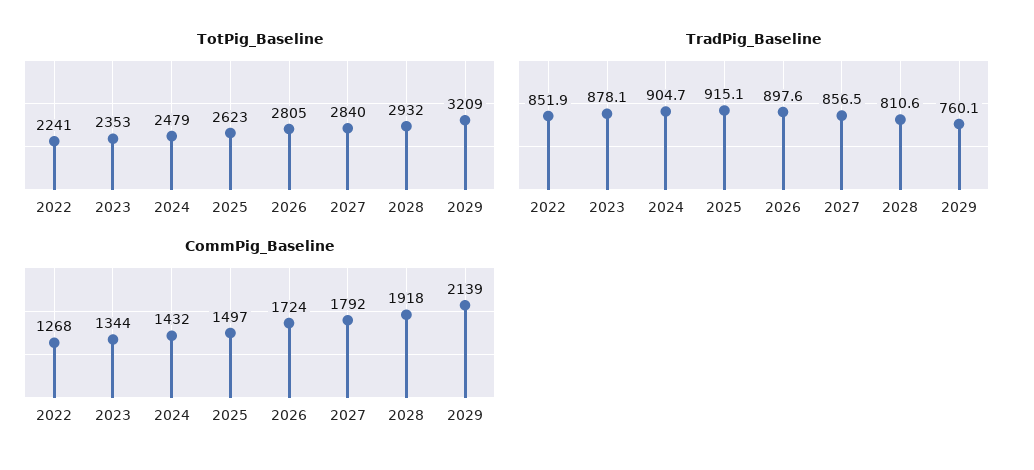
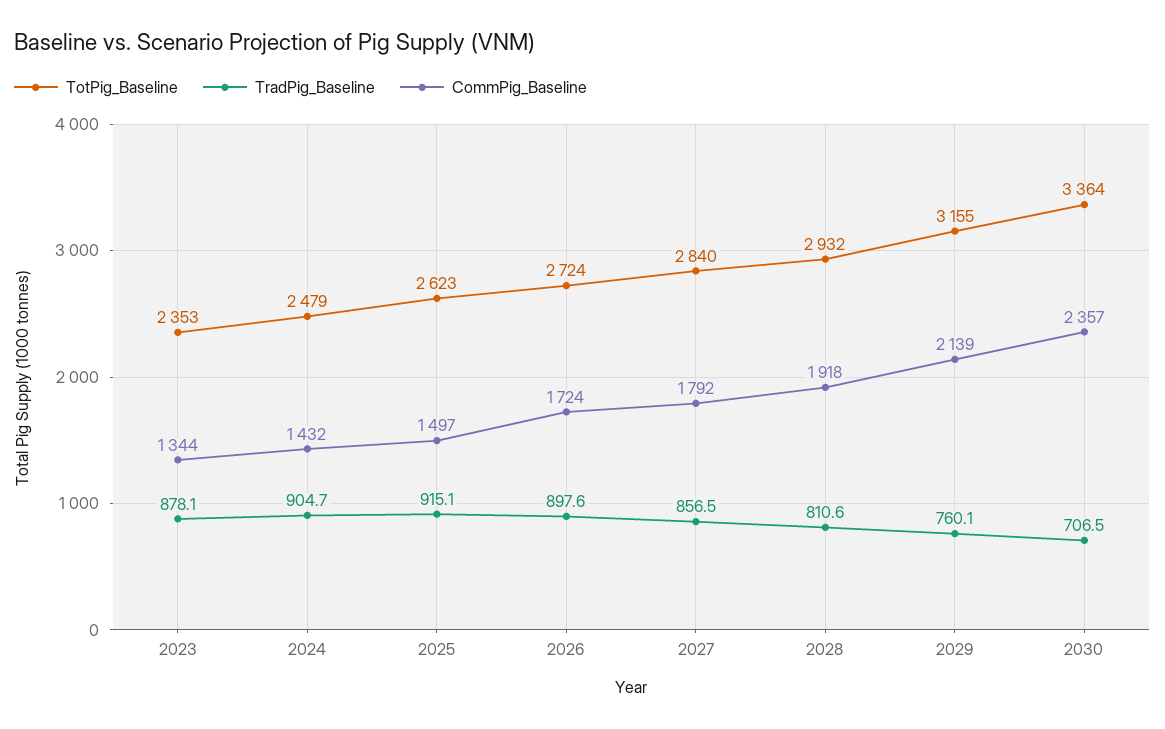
TotPig_Baseline, 2022: 2241 -> none
TotPig_Baseline, 2026: 2805 -> 2724
TotPig_Baseline, 2029: 3209 -> 3155
TradPig_Baseline, 2022: 851.9 -> none
CommPig_Baseline, 2022: 1268 -> none
TotPig_Baseline, 2030: none -> 3364
TradPig_Baseline, 2030: none -> 706.5
CommPig_Baseline, 2030: none -> 2357

